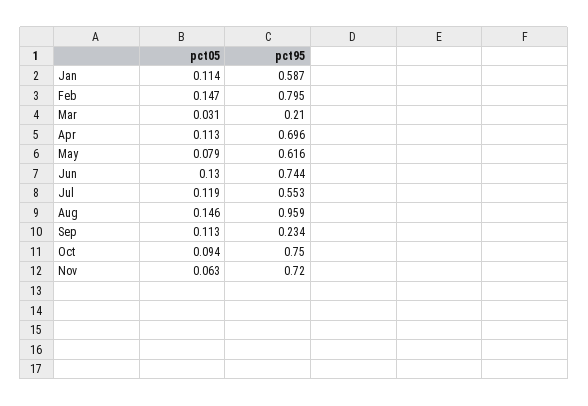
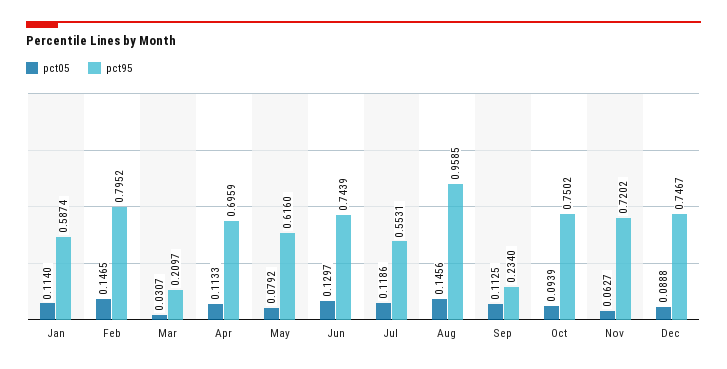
pct05, Dec: none -> 0.0888
pct95, Dec: none -> 0.7467

